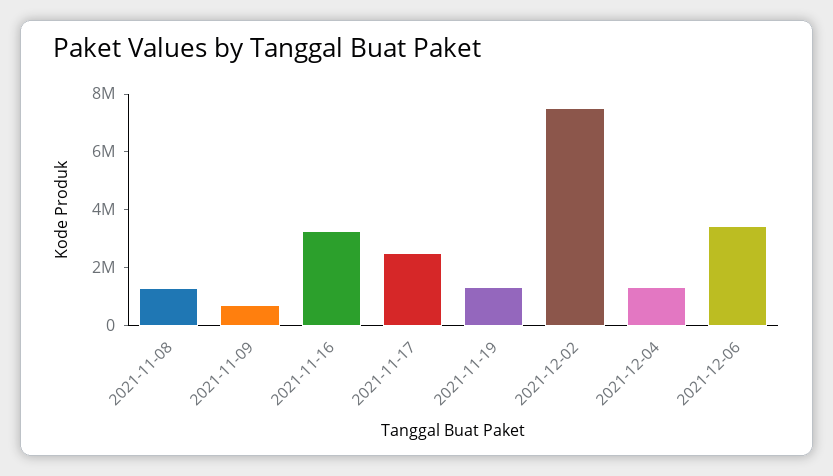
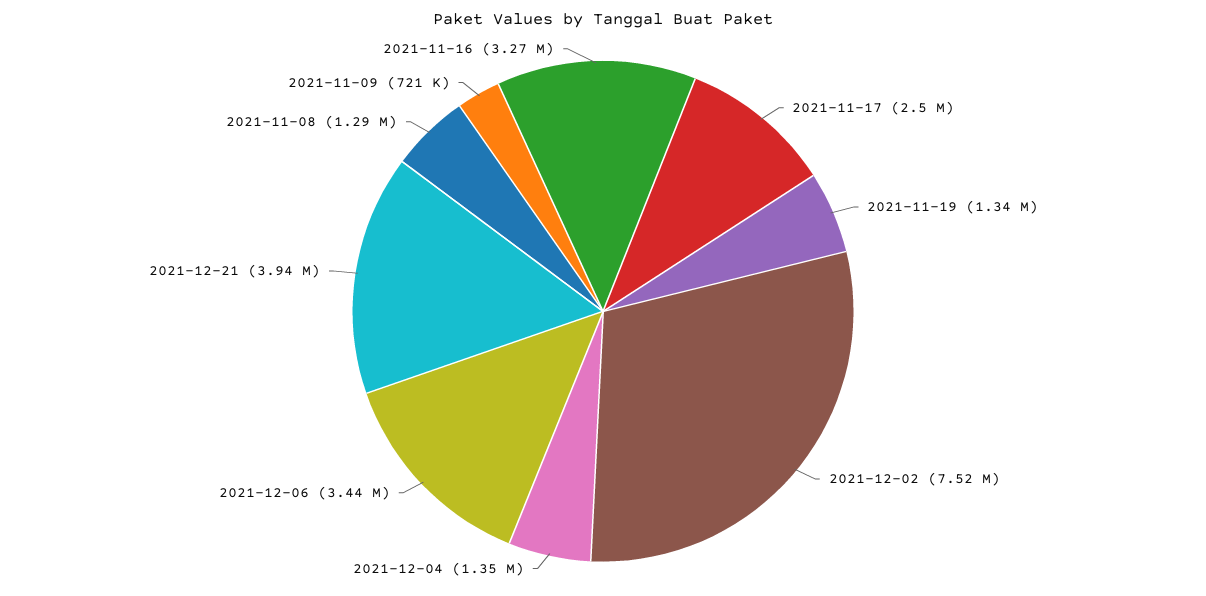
2021-12-21: none -> 3940000

